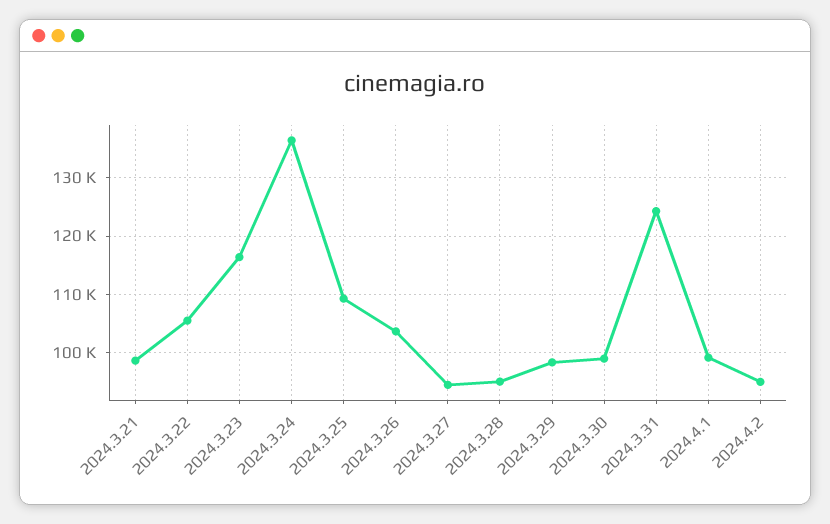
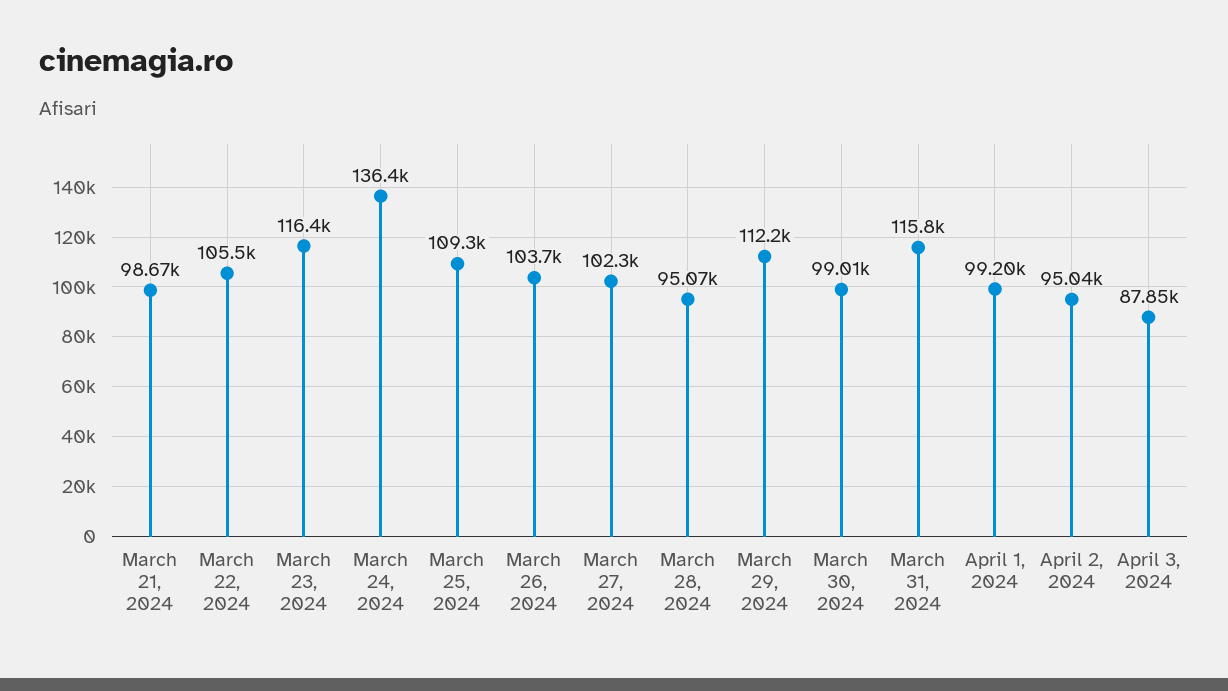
2024.3.27: 94000 -> 102300
2024.3.29: 98000 -> 112200
2024.3.31: 124000 -> 115800
April 3, 2024: none -> 87850

